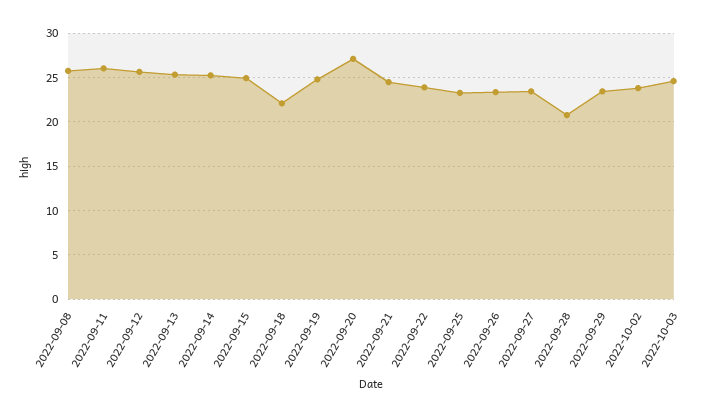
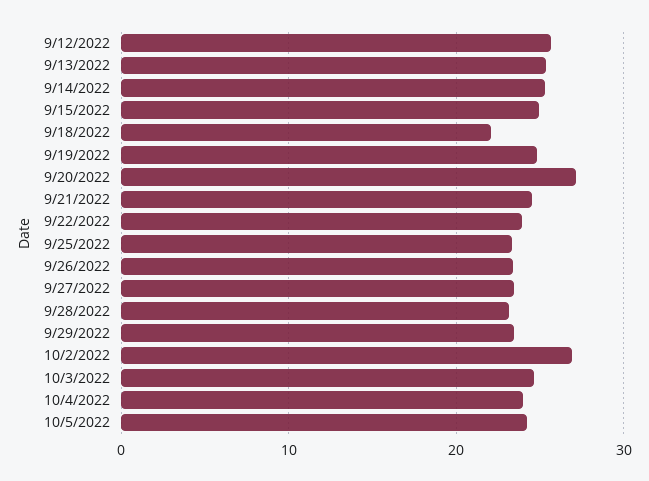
2022-09-08: 26 -> none
2022-09-11: 26 -> none
2022-09-28: 21 -> 23
2022-10-02: 24 -> 27
10/4/2022: none -> 24
10/5/2022: none -> 24

